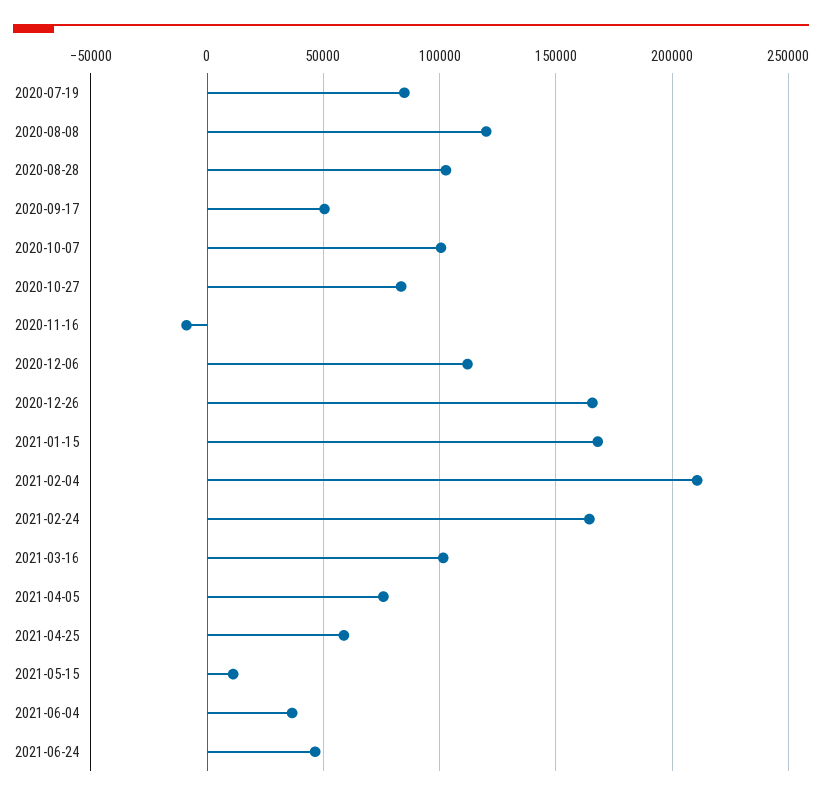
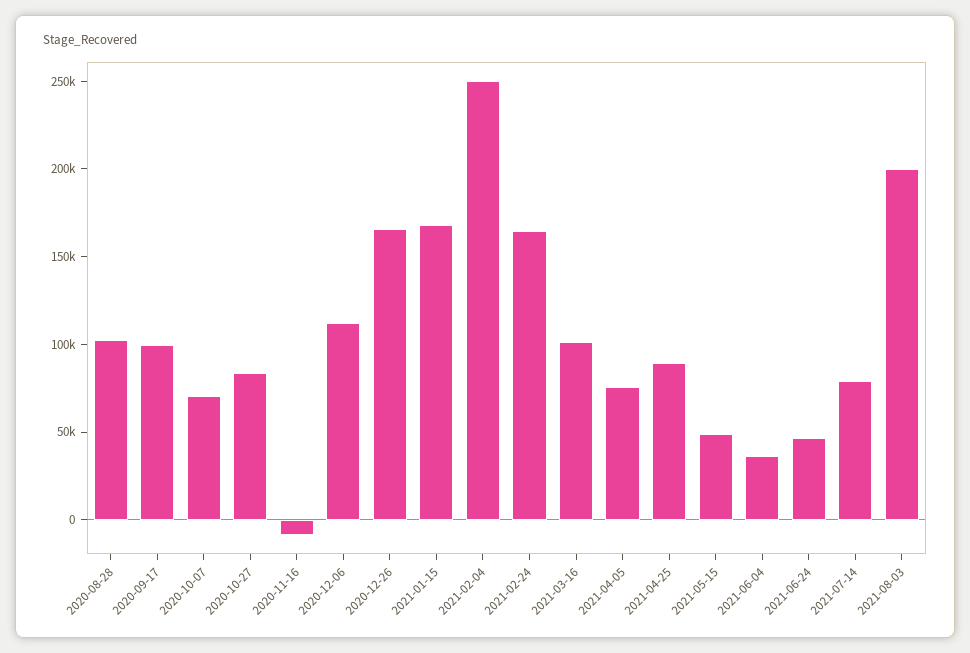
2020-07-19: 85000 -> none
2020-08-08: 120000 -> none
2020-09-17: 50000 -> 100000
2020-10-07: 100000 -> 70000
2021-02-04: 210000 -> 250000
2021-04-25: 60000 -> 90000
2021-05-15: 10000 -> 50000
2021-07-14: none -> 80000
2021-08-03: none -> 200000

